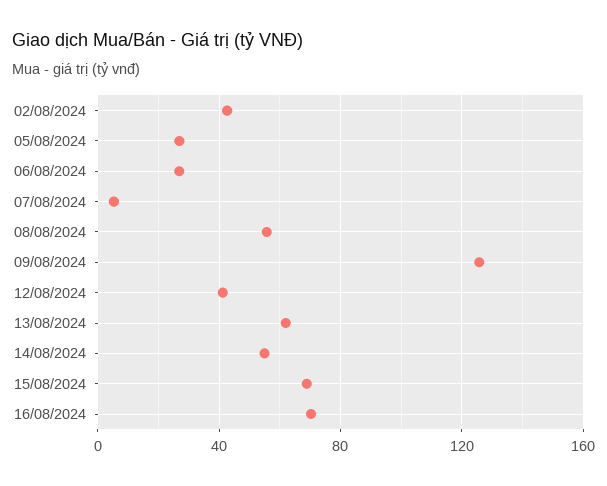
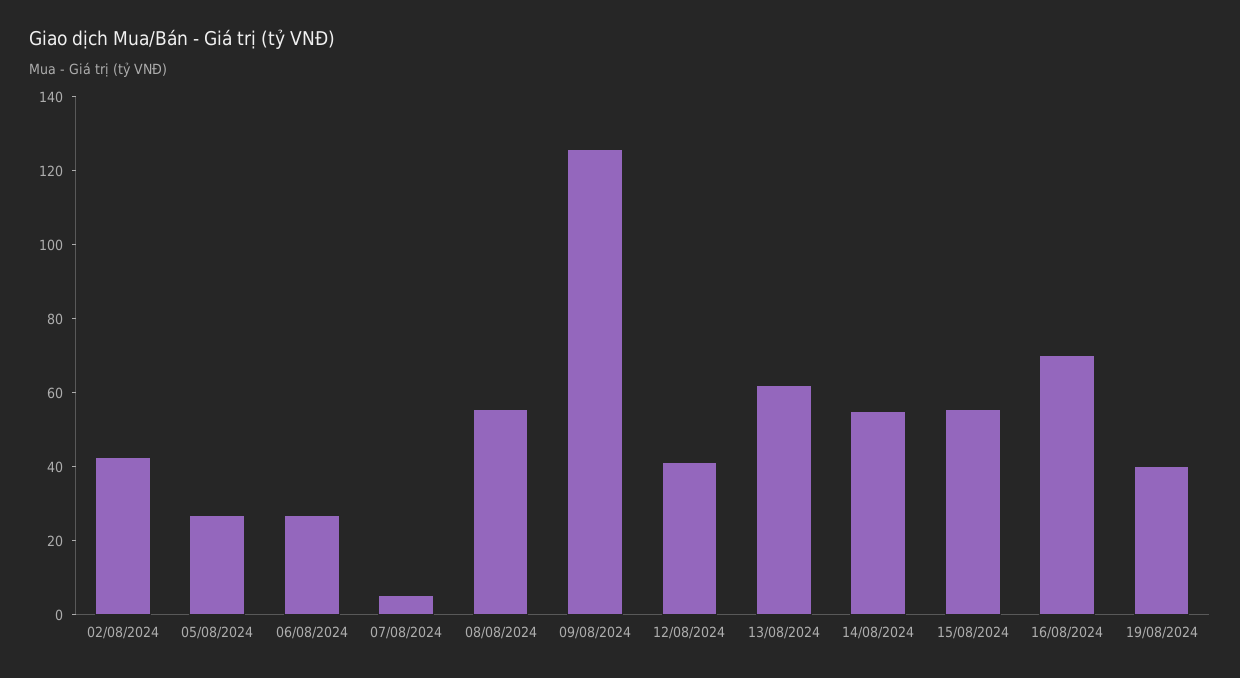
15/08/2024: 70 -> 55
19/08/2024: none -> 40

